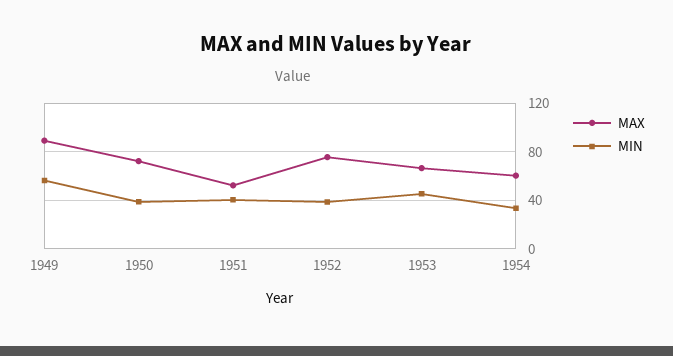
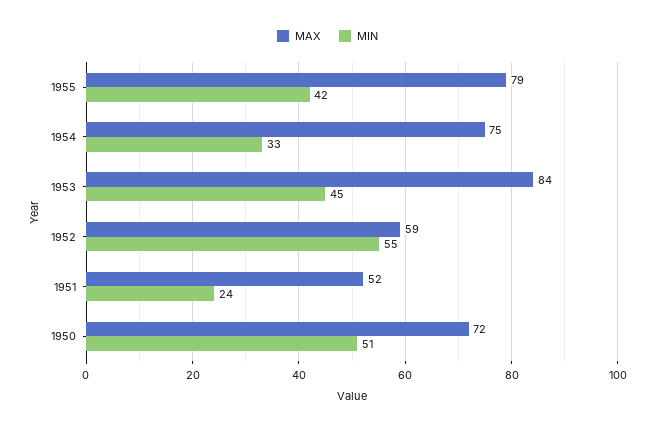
MAX, 1949: 90 -> none
MIN, 1949: 55 -> none
MIN, 1950: 40 -> 51
MIN, 1951: 40 -> 24
MAX, 1952: 75 -> 59
MIN, 1952: 40 -> 55
MAX, 1953: 65 -> 84
MAX, 1954: 60 -> 75
MAX, 1955: none -> 79
MIN, 1955: none -> 42

